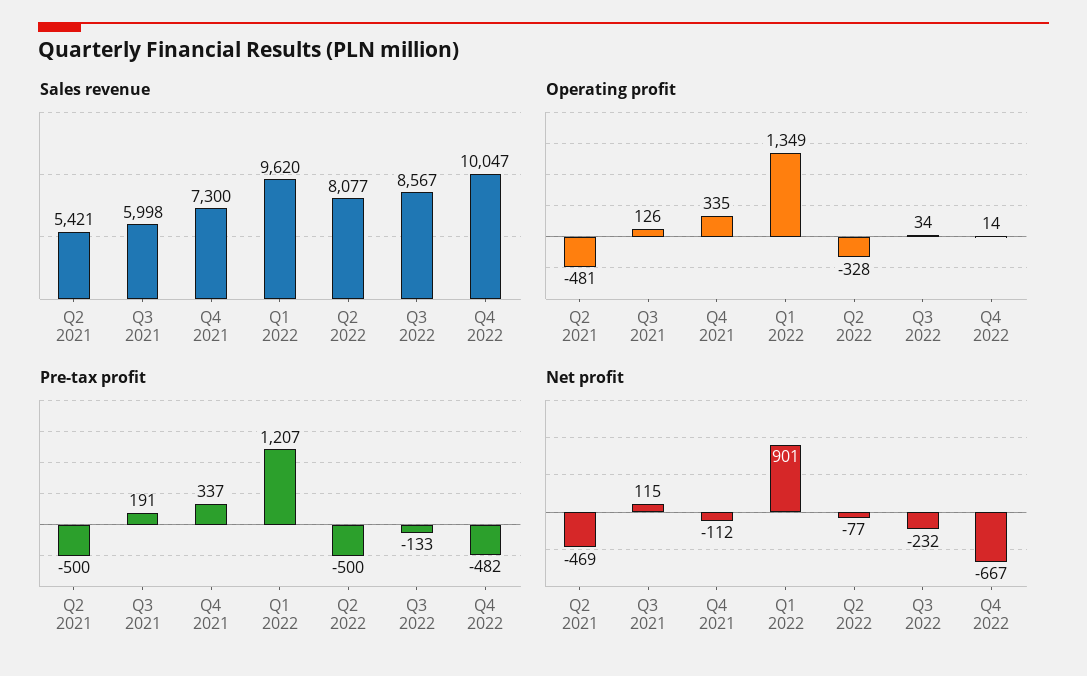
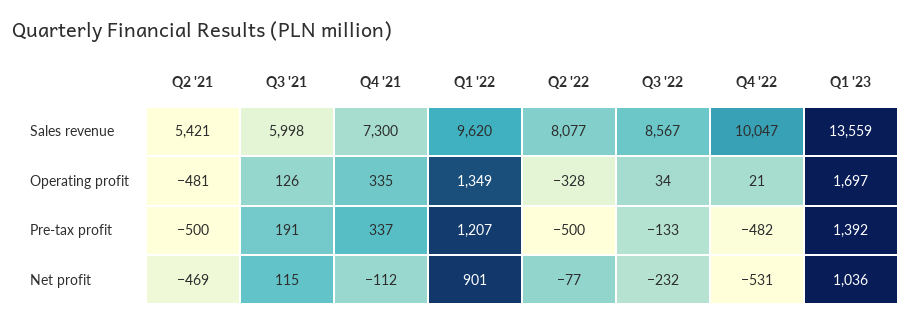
Operating profit, Q4 2022: 14 -> 21
Net profit, Q4 2022: -667 -> -531
Sales revenue, Q1 '23: none -> 13559
Operating profit, Q1 '23: none -> 1697
Pre-tax profit, Q1 '23: none -> 1392
Net profit, Q1 '23: none -> 1036

